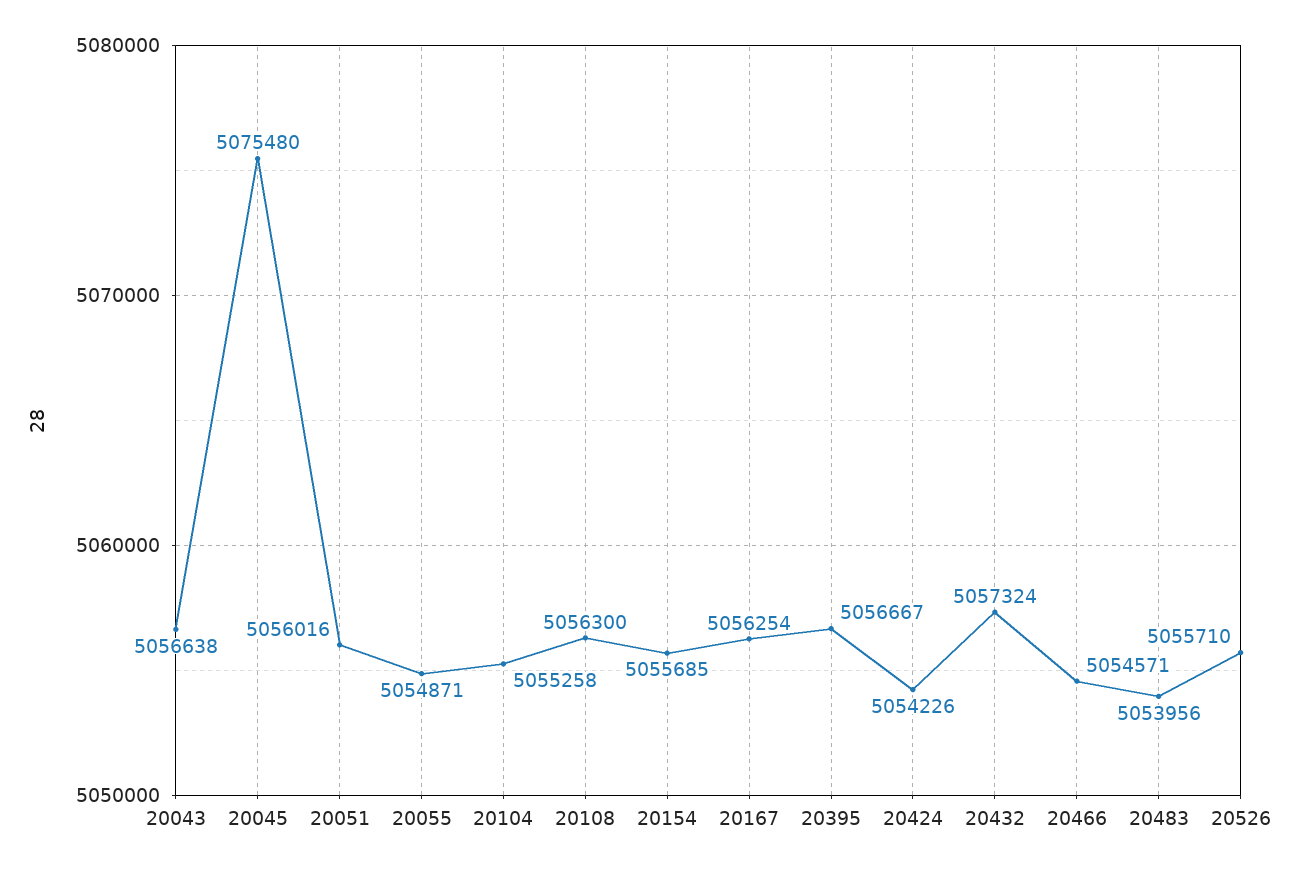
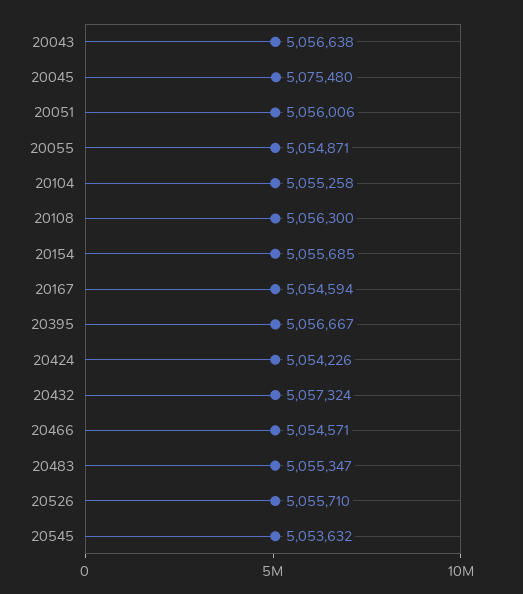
20051: 5056016 -> 5056006
20167: 5056254 -> 5054594
20483: 5053956 -> 5055347
20545: none -> 5053632

